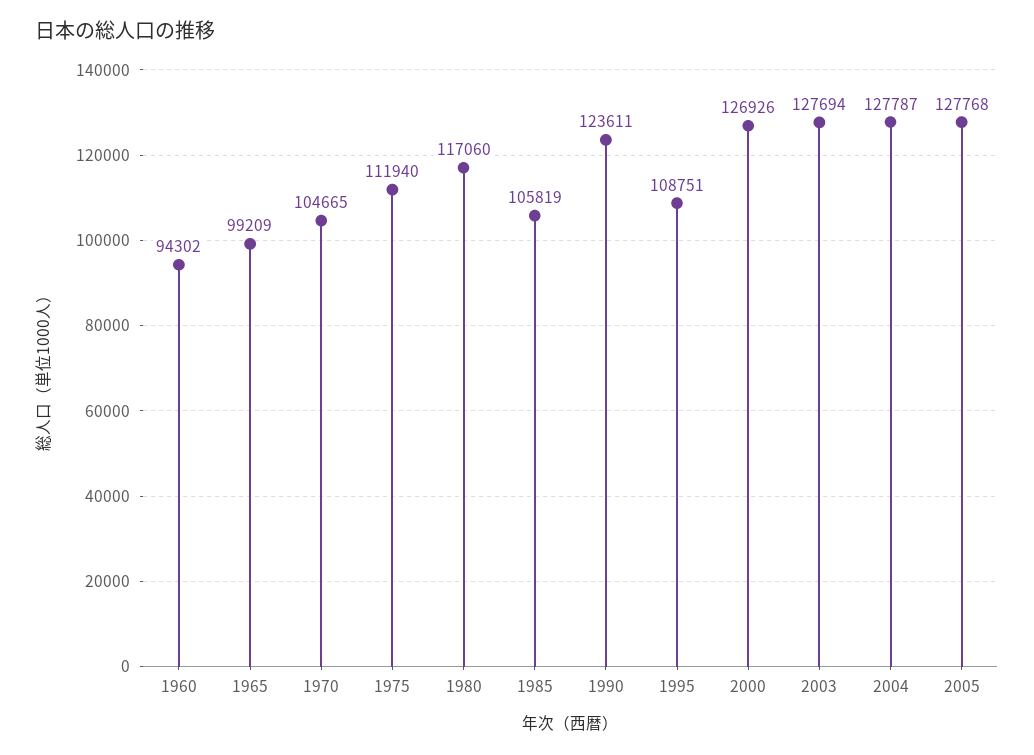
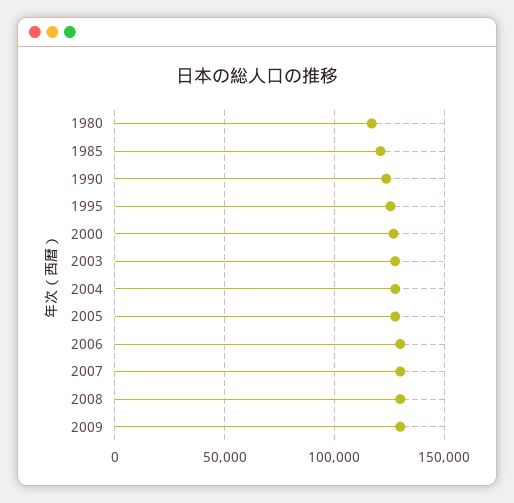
1960: 94302 -> none
1965: 99209 -> none
1970: 104665 -> none
1975: 111940 -> none
1985: 105819 -> 120000
1995: 108751 -> 125000
2006: none -> 130000
2007: none -> 130000
2008: none -> 130000
2009: none -> 130000

